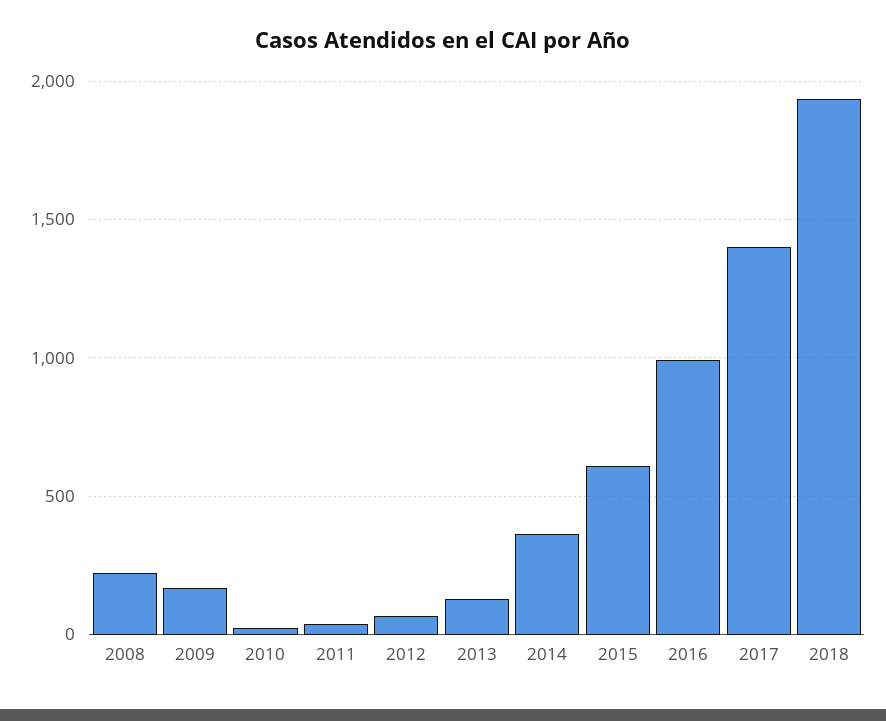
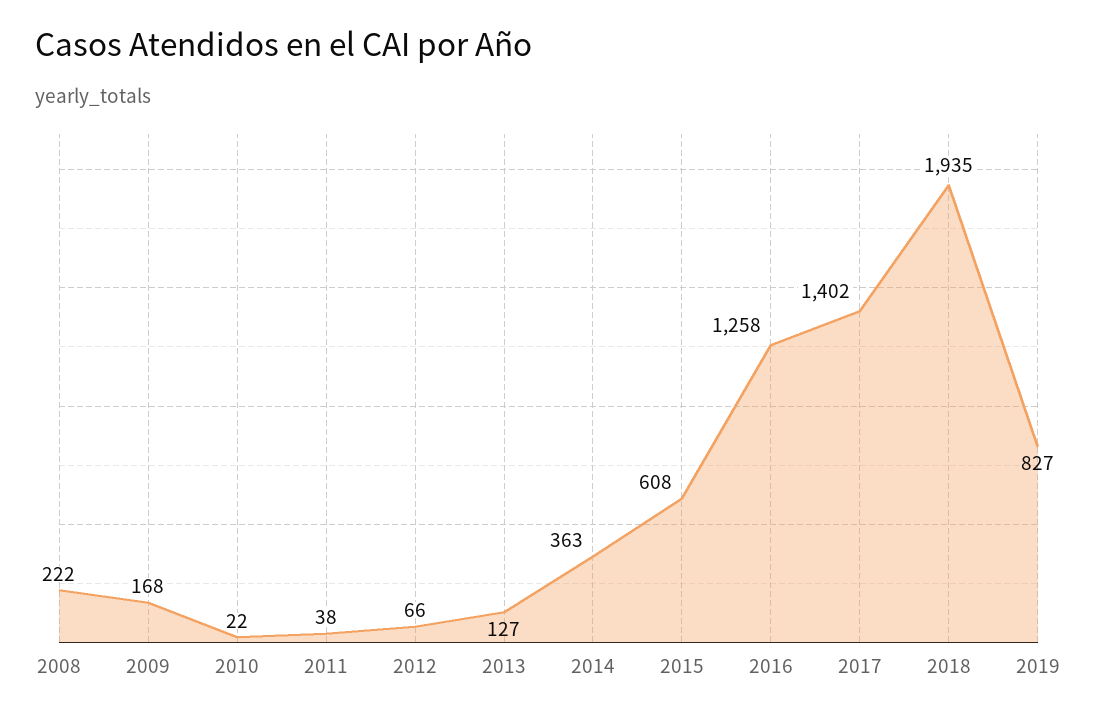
2016: 1000 -> 1258
2019: none -> 827

